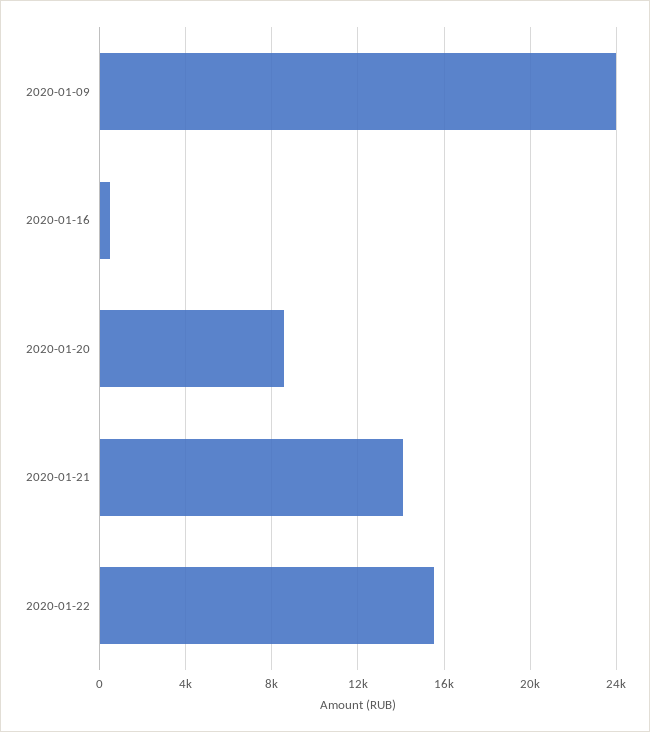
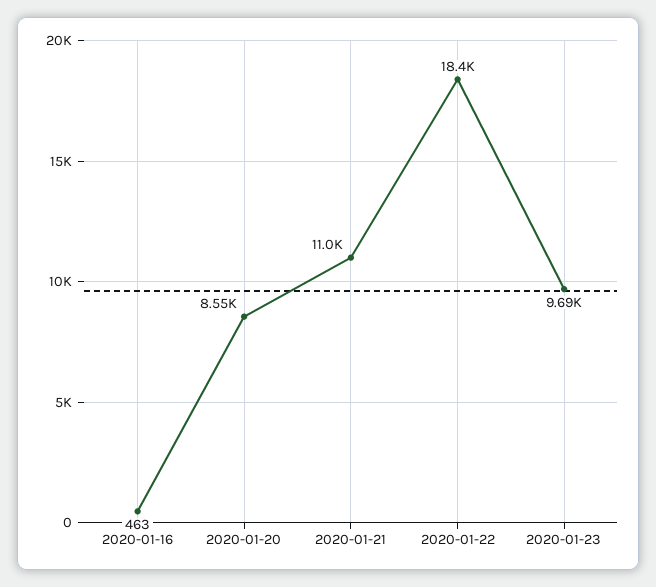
2020-01-09: 24000 -> none
2020-01-21: 14000 -> 11000
2020-01-22: 15500 -> 18400
2020-01-23: none -> 9690

